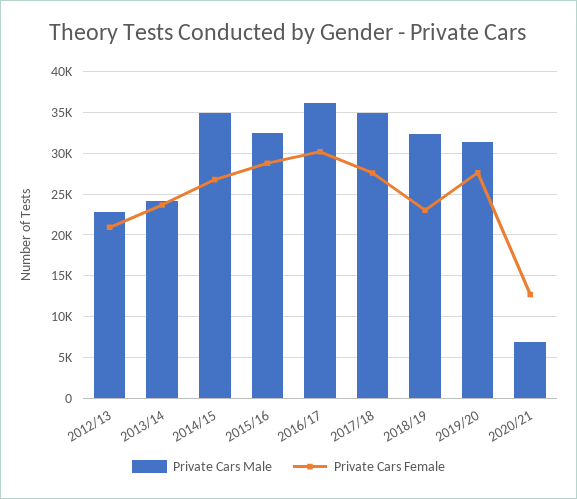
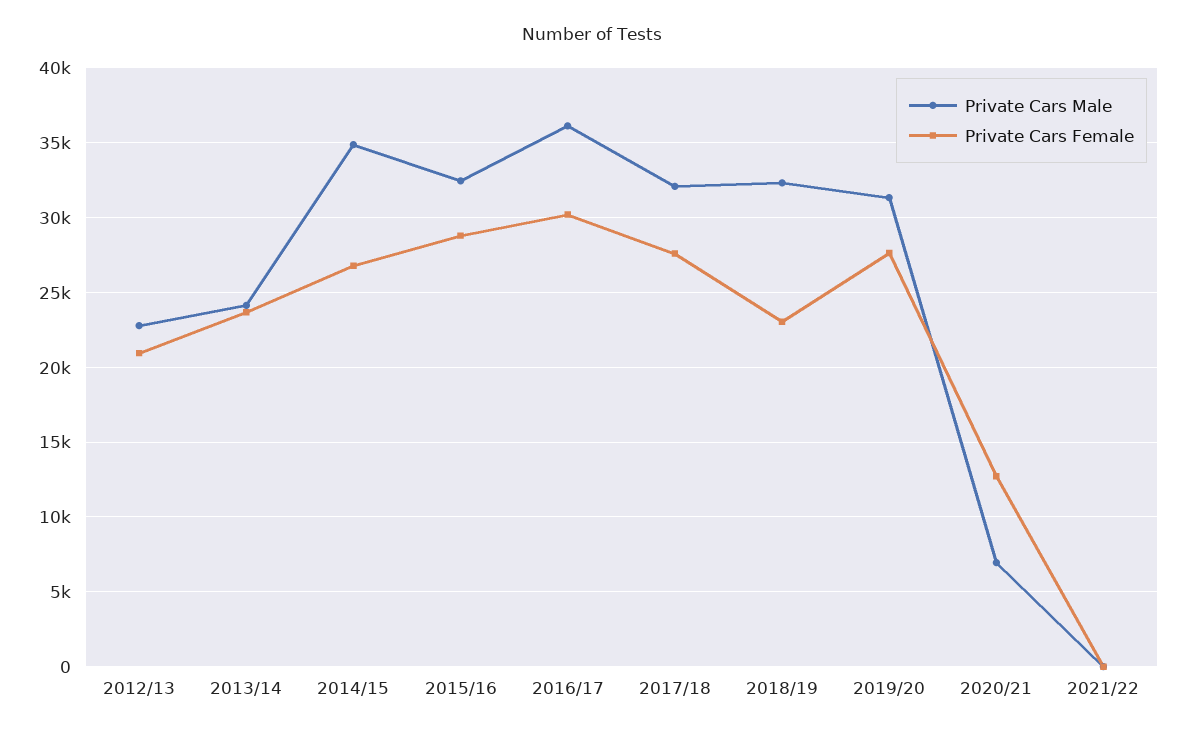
Private Cars Male, 2017/18: 35000 -> 32000
Private Cars Male, 2021/22: none -> 0
Private Cars Female, 2021/22: none -> 0

